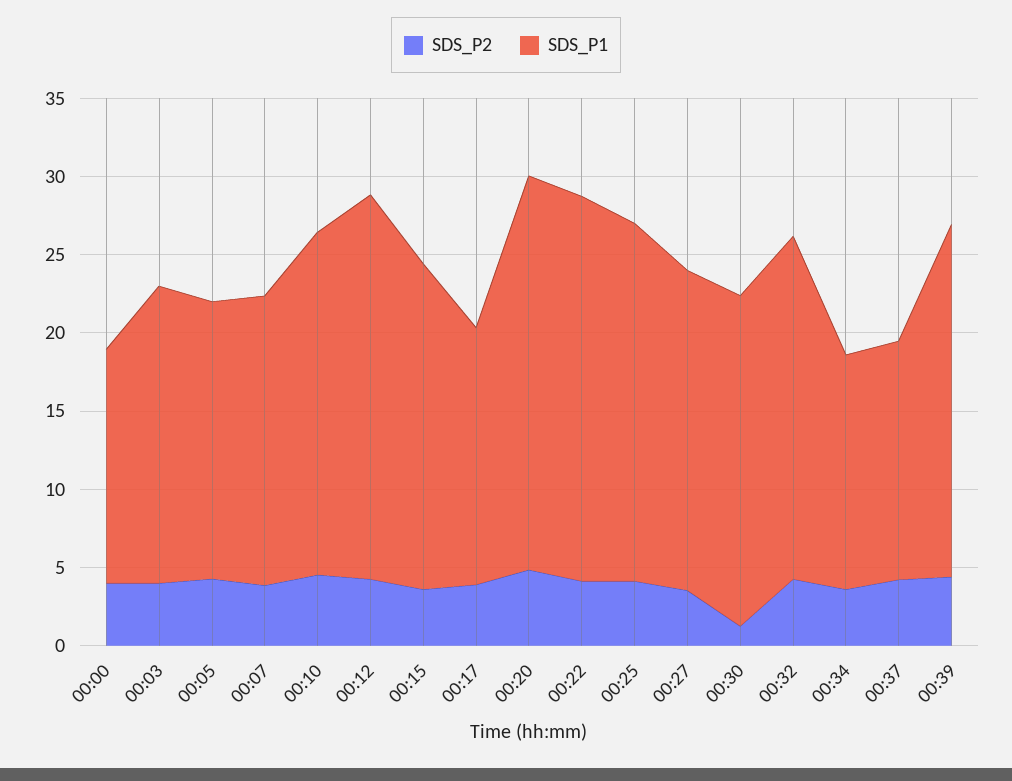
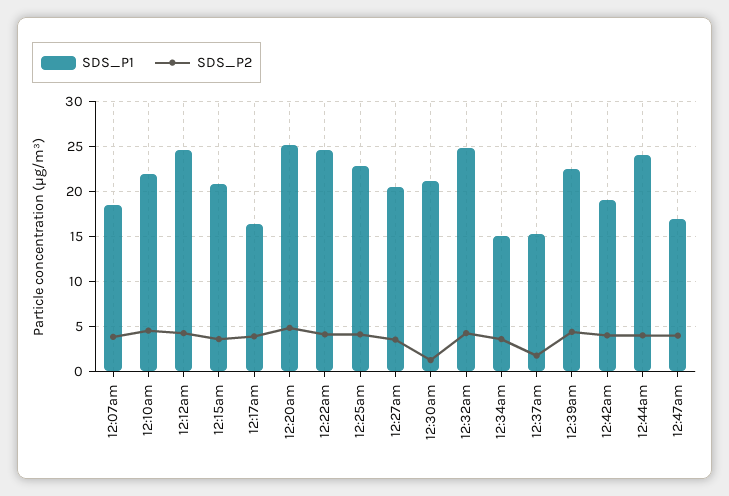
SDS_P2, 00:00: 4 -> none
SDS_P1, 00:00: 15 -> none
SDS_P2, 00:03: 4 -> none
SDS_P1, 00:03: 19 -> none
SDS_P2, 00:05: 4 -> none
SDS_P1, 00:05: 18 -> none
SDS_P1, 00:32: 22 -> 25
SDS_P2, 00:37: 4 -> 2
SDS_P1, 12:42am: none -> 19
SDS_P2, 12:42am: none -> 4
SDS_P1, 12:44am: none -> 24
SDS_P2, 12:44am: none -> 4
SDS_P1, 12:47am: none -> 17
SDS_P2, 12:47am: none -> 4

